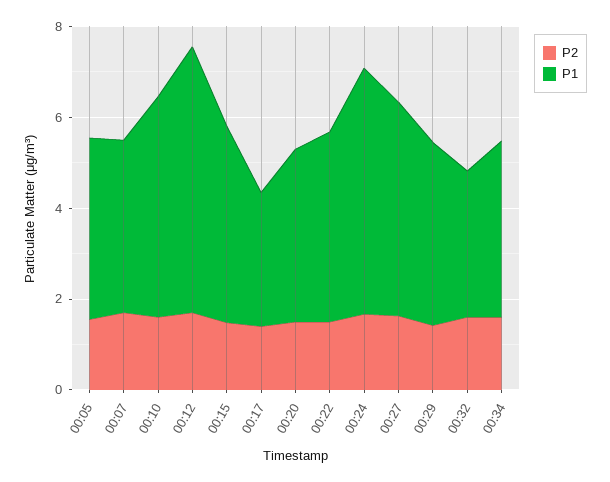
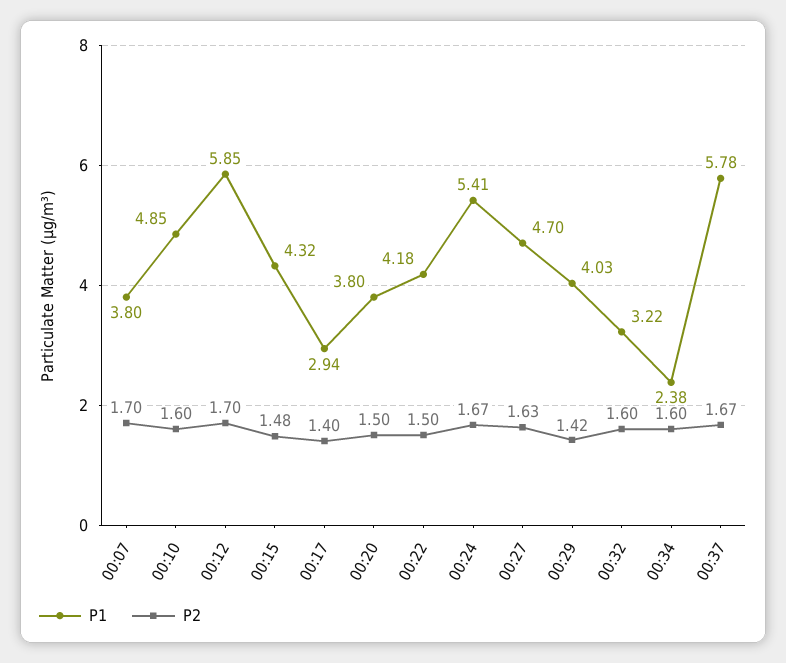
P2, 00:05: 1.5 -> none
P1, 00:05: 4 -> none
P1, 00:34: 4 -> 2.38
P1, 00:37: none -> 5.78
P2, 00:37: none -> 1.67

